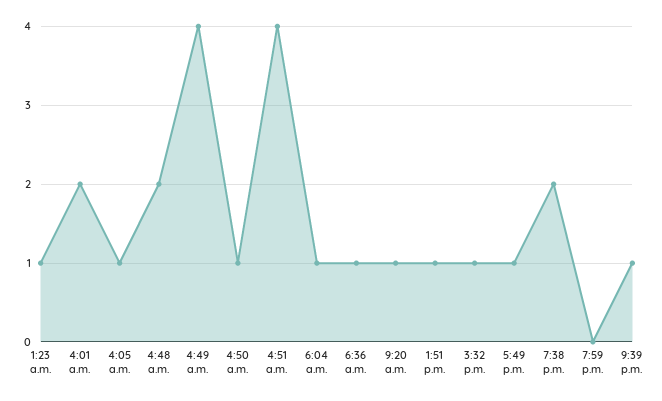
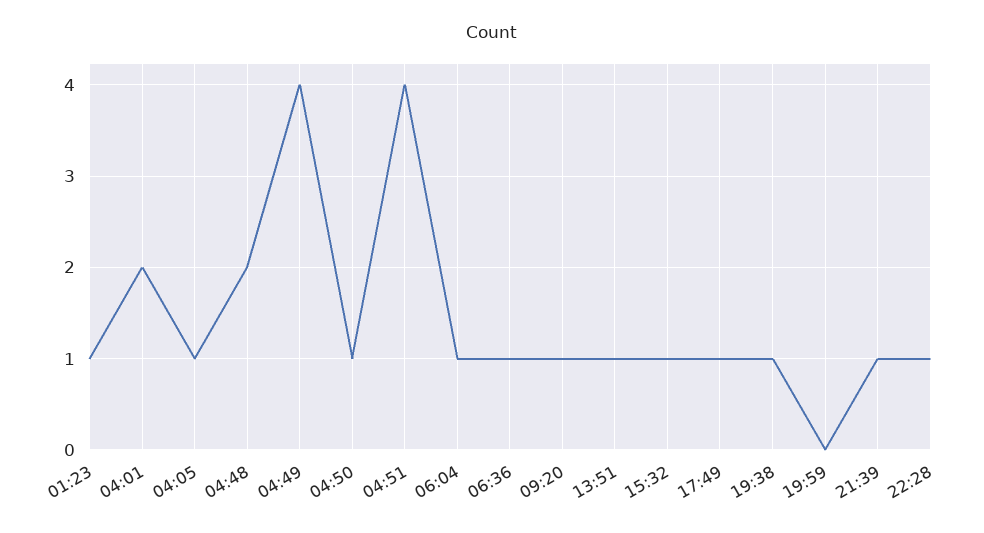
7:38 p.m.: 2 -> 1
22:28: none -> 1

